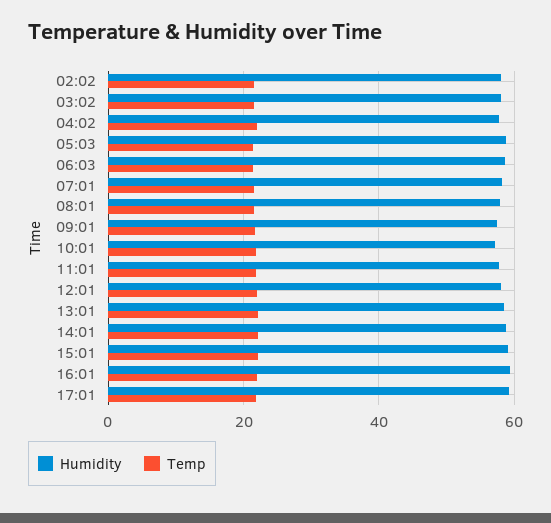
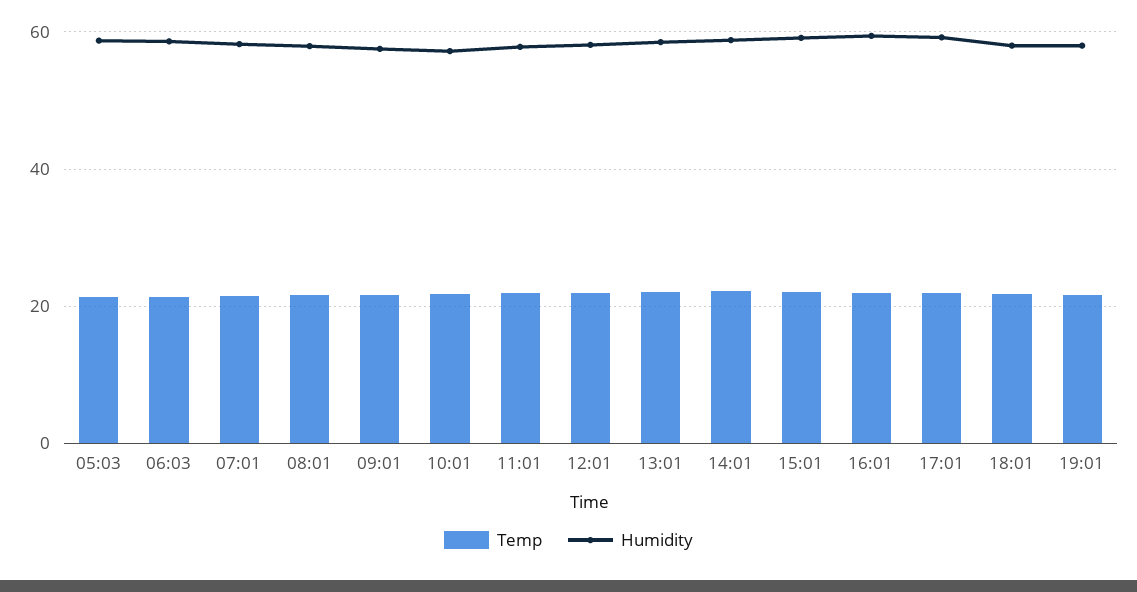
Humidity, 02:02: 58 -> none
Temp, 02:02: 22 -> none
Humidity, 03:02: 58 -> none
Temp, 03:02: 22 -> none
Humidity, 04:02: 58 -> none
Temp, 04:02: 22 -> none
Temp, 18:01: none -> 22
Humidity, 18:01: none -> 58
Temp, 19:01: none -> 22
Humidity, 19:01: none -> 58

